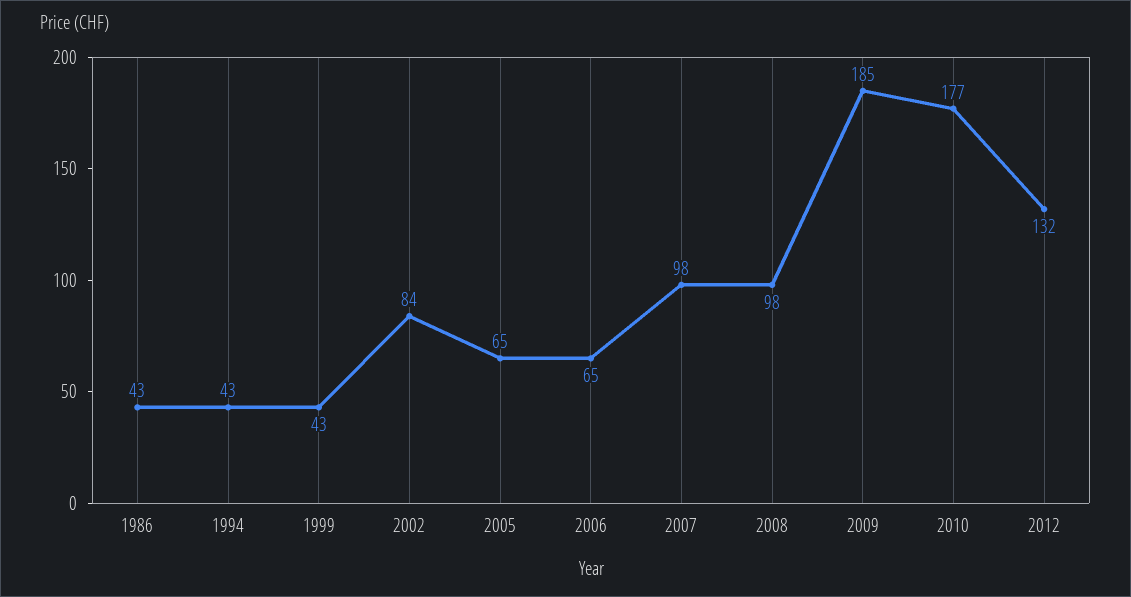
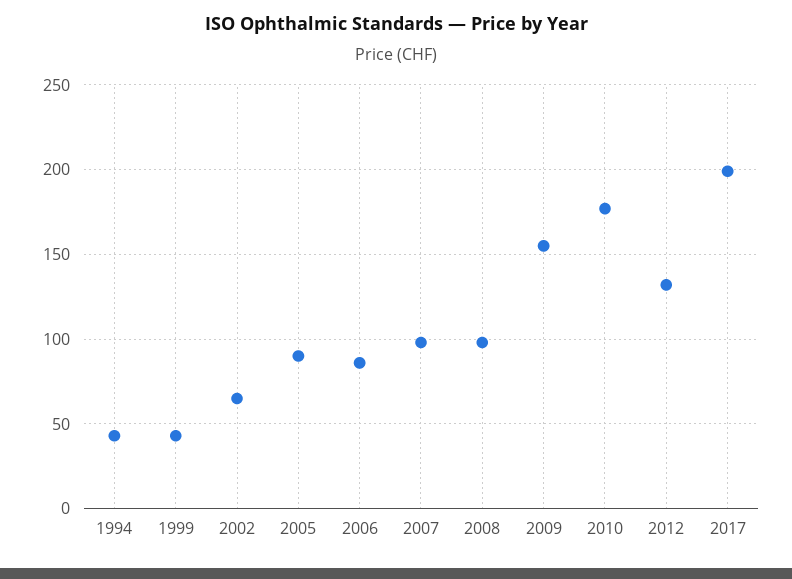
1986: 43 -> none
2002: 84 -> 65
2005: 65 -> 90
2006: 65 -> 85
2009: 185 -> 155
2017: none -> 200

